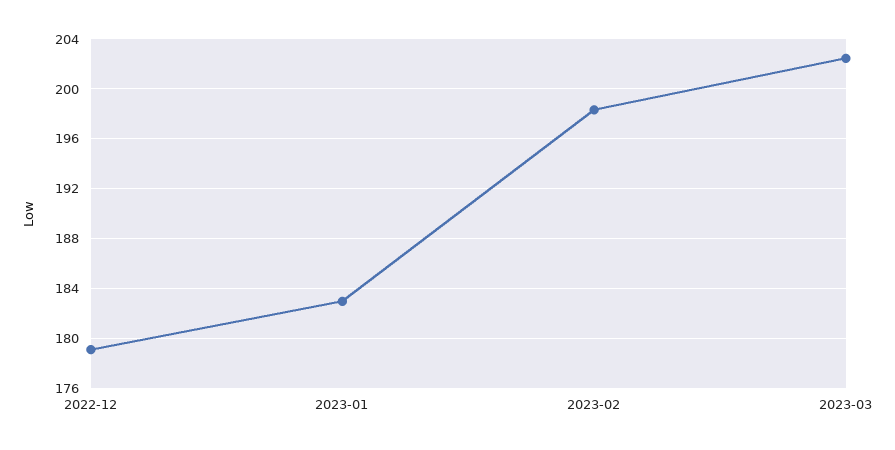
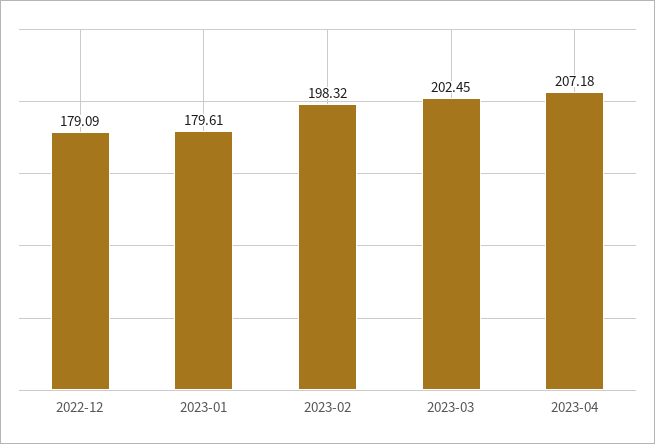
2023-01: 183 -> 179.61
2023-04: none -> 207.18

